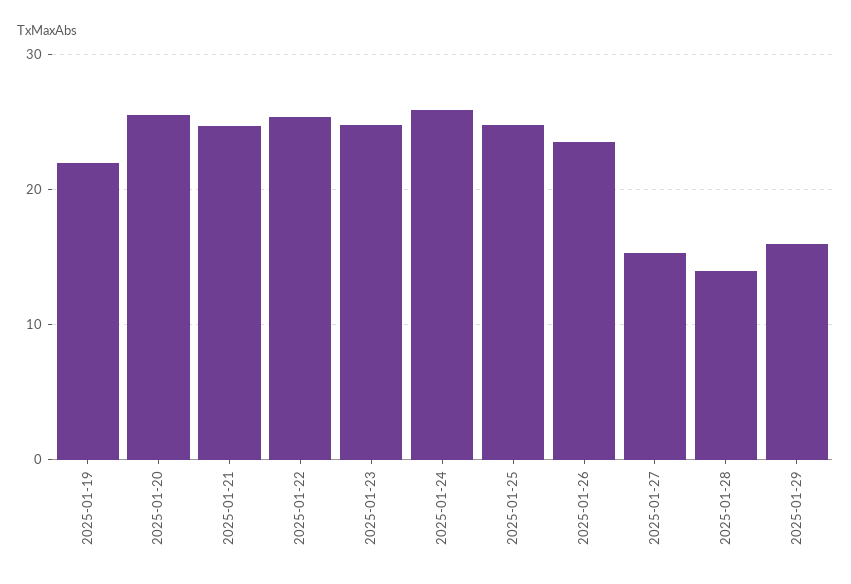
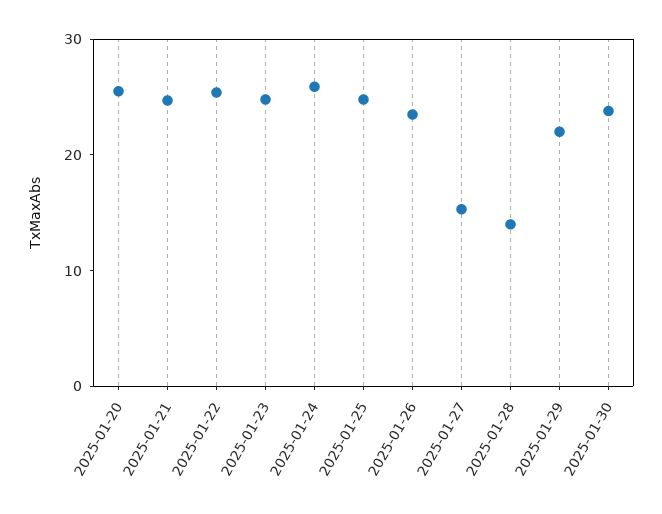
2025-01-19: 22 -> none
2025-01-29: 16 -> 22
2025-01-30: none -> 24

